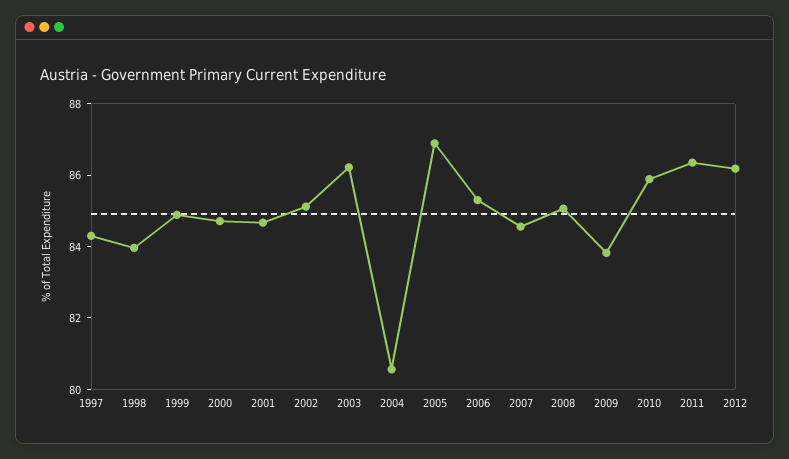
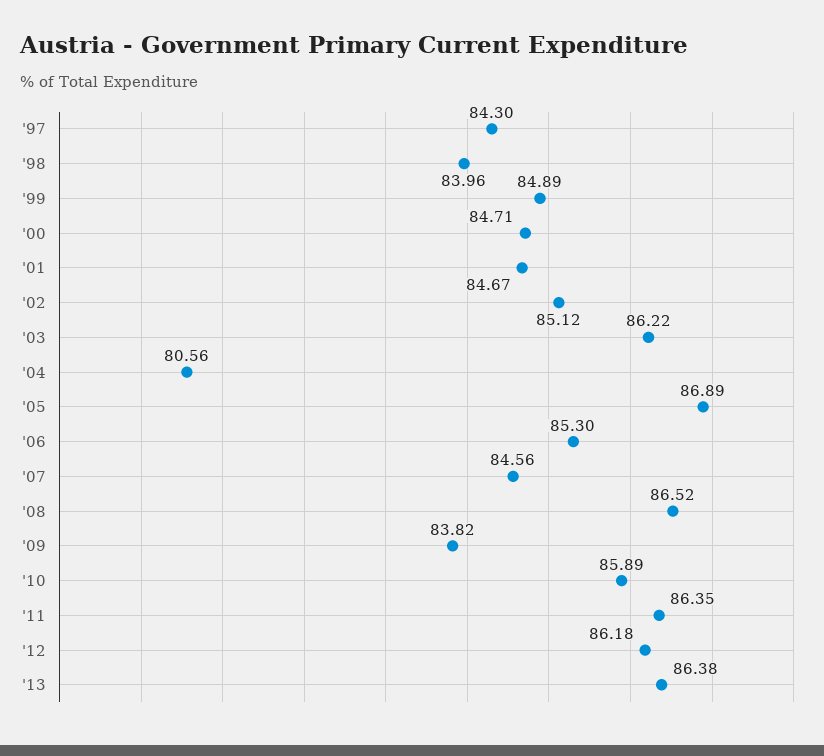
2008: 85 -> 86.52
'13: none -> 86.38

